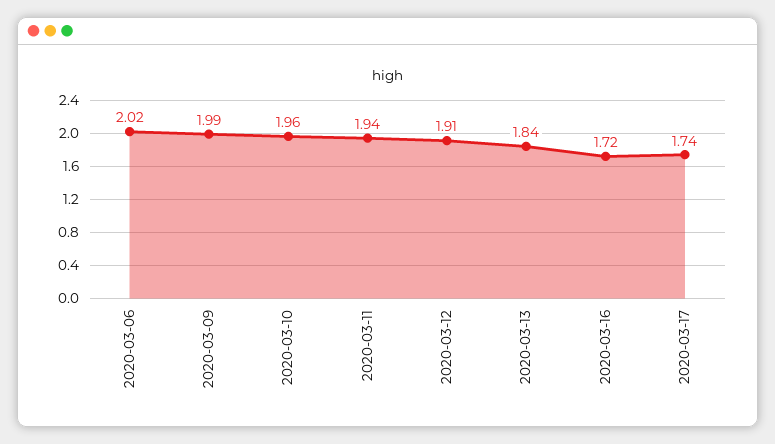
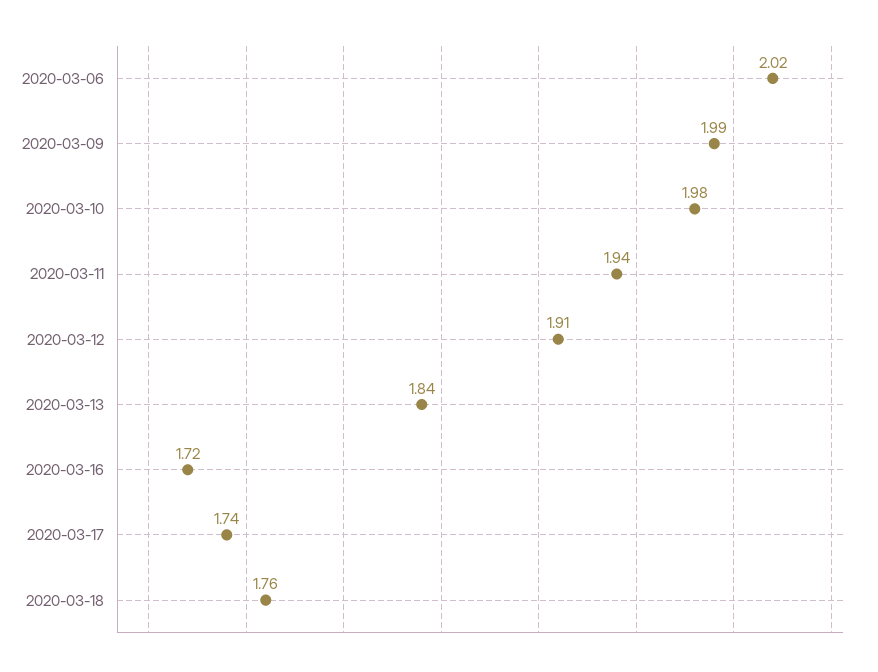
2020-03-10: 1.96 -> 1.98
2020-03-18: none -> 1.76

